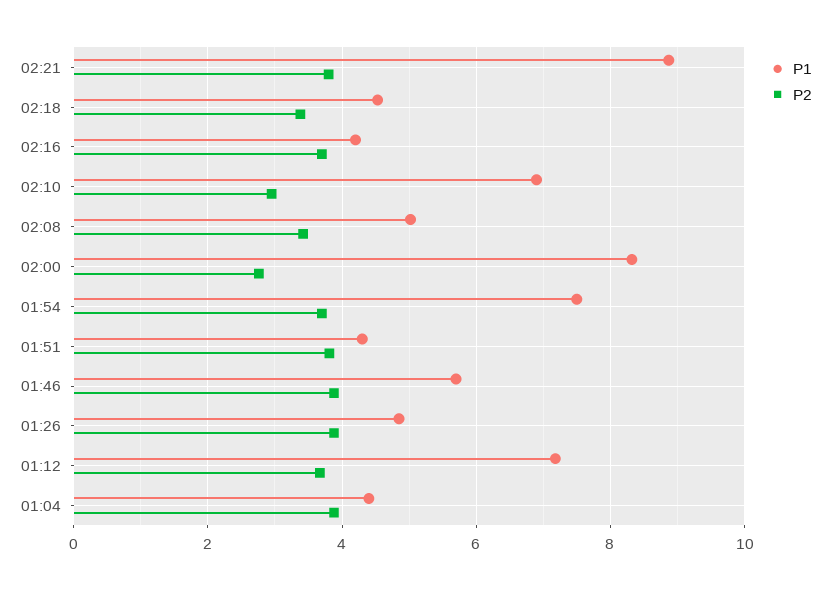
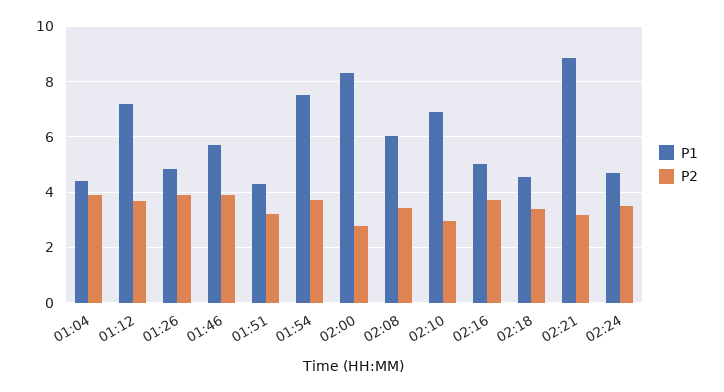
P2, 02:21: 3.8 -> 3.25
P1, 02:16: 4.2 -> 5
P1, 02:08: 5 -> 6
P2, 01:51: 3.8 -> 3.25
P1, 02:24: none -> 4.75
P2, 02:24: none -> 3.5

